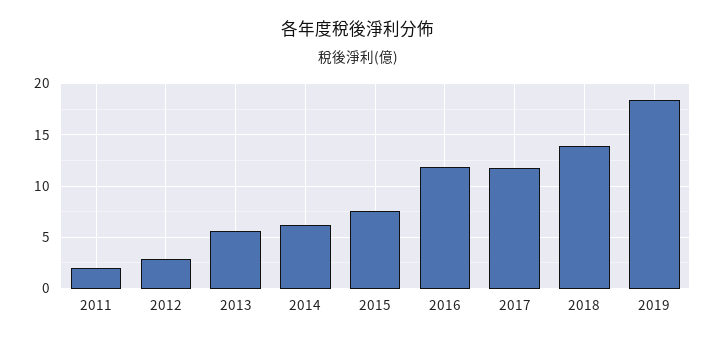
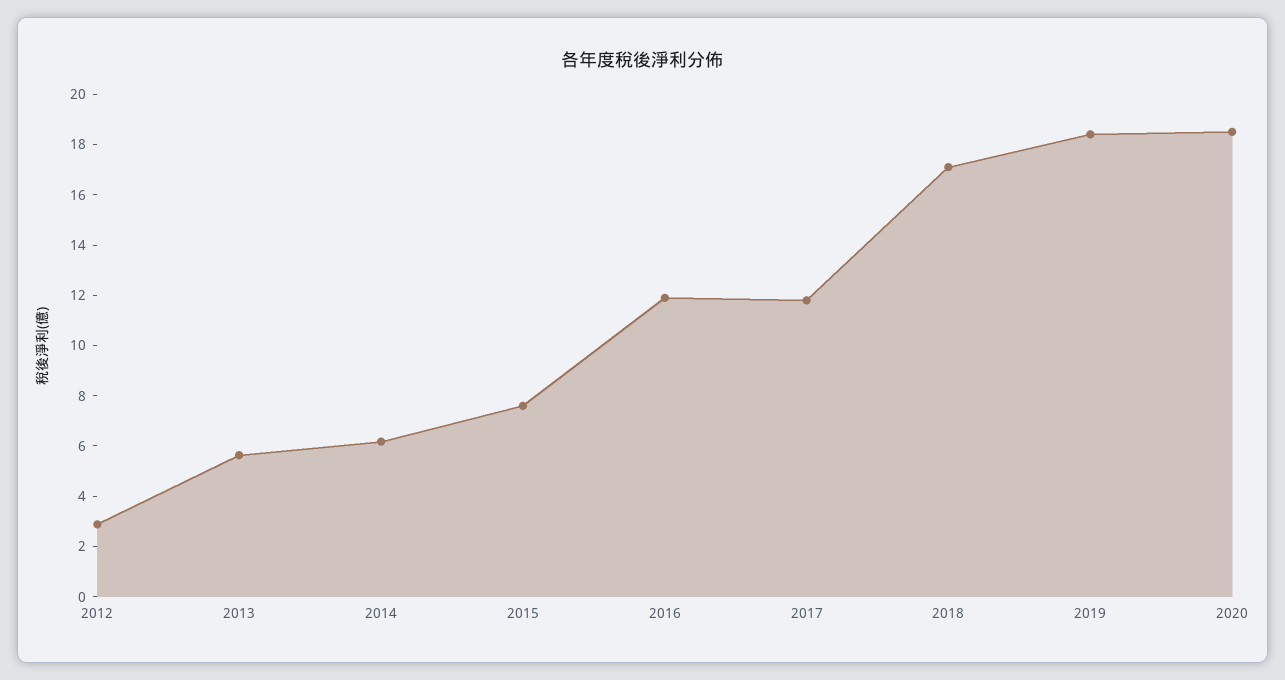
2011: 2 -> none
2018: 14 -> 17
2020: none -> 18.5

